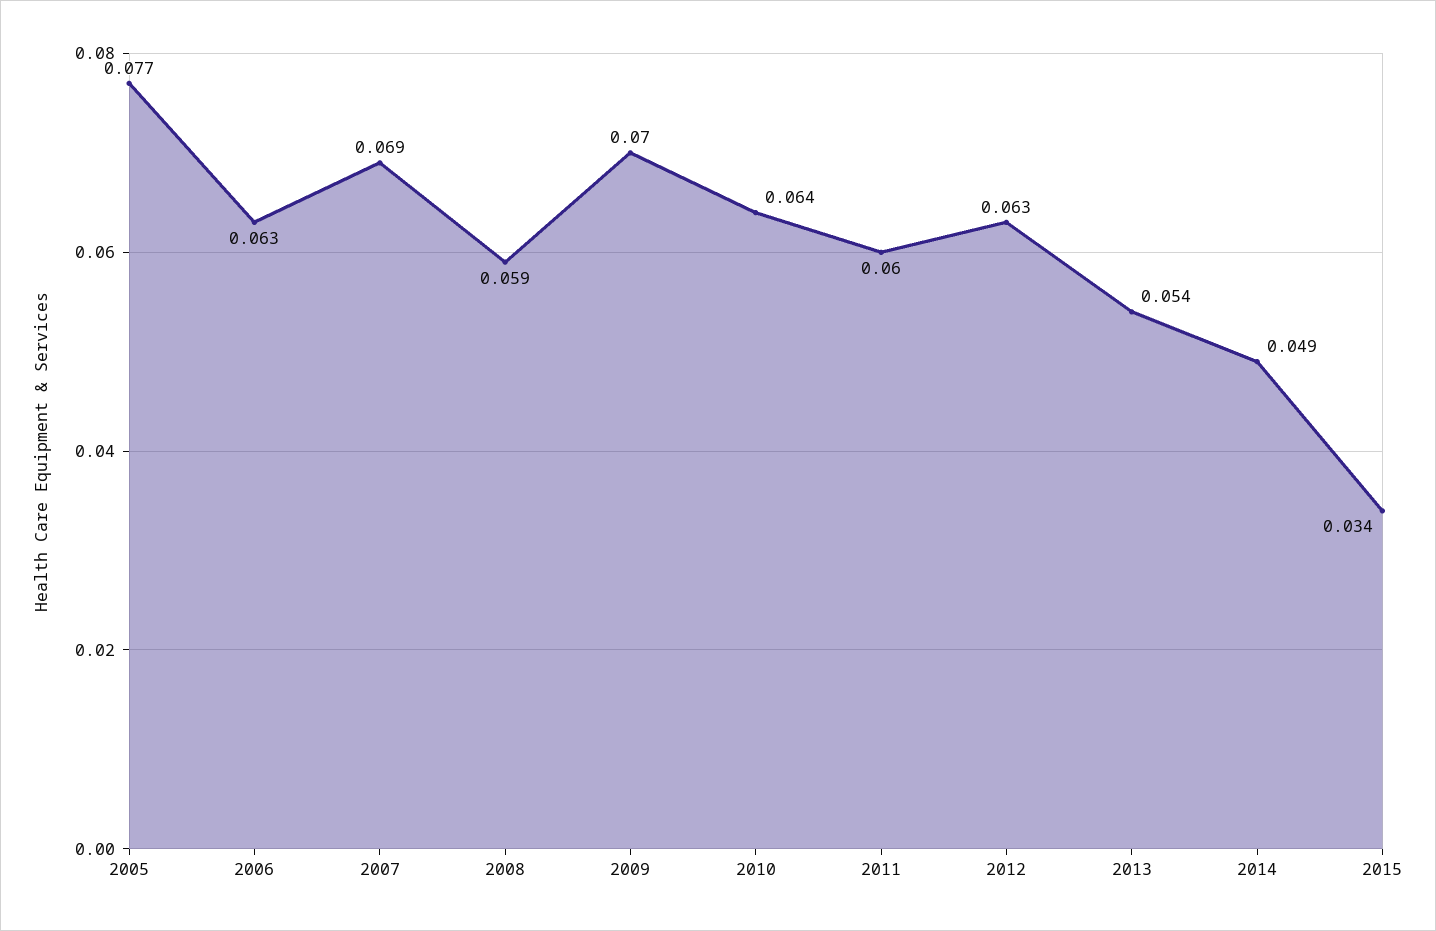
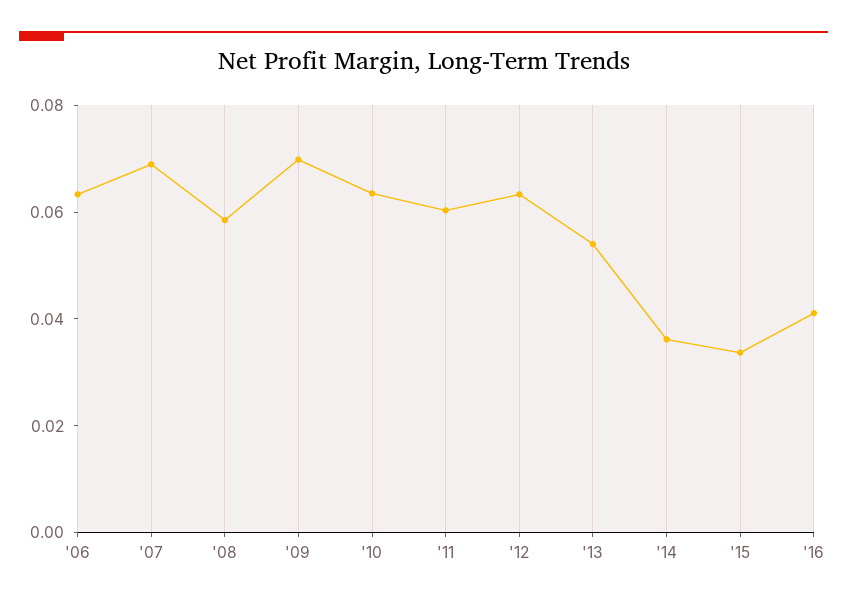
2005: 0.077 -> none
2014: 0.049 -> 0.035
'16: none -> 0.04

